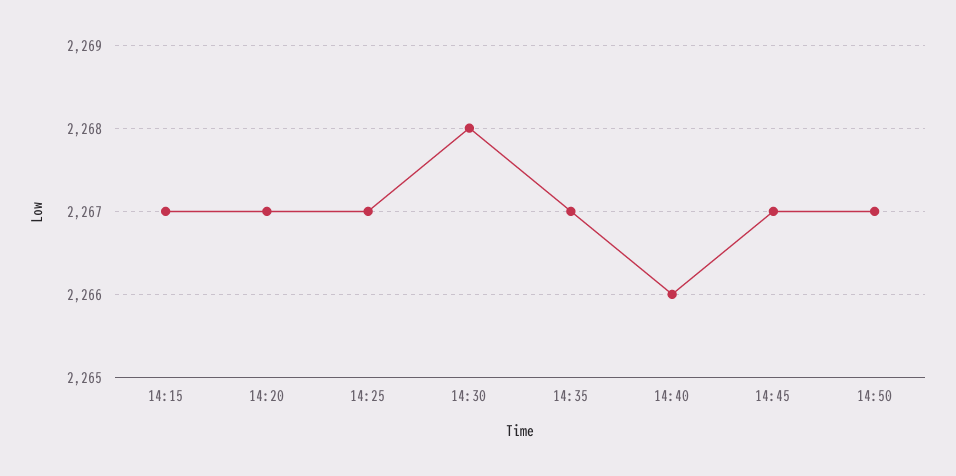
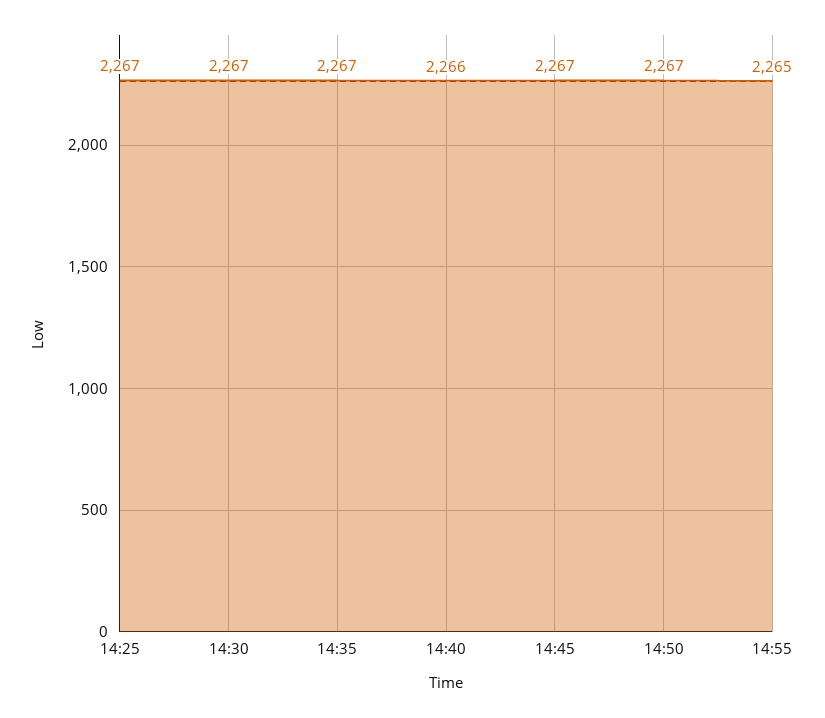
14:15: 2267 -> none
14:20: 2267 -> none
14:30: 2268 -> 2267
14:55: none -> 2265

